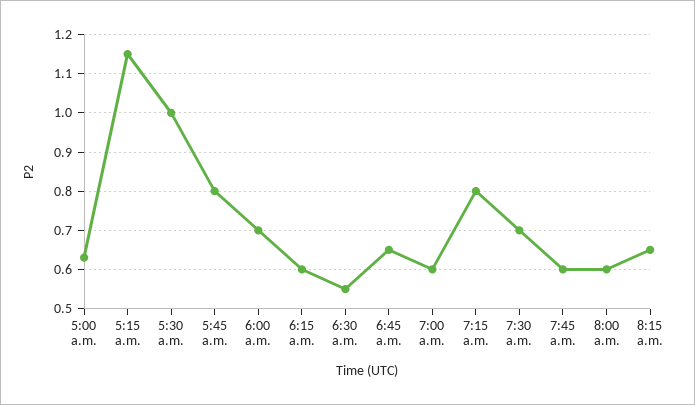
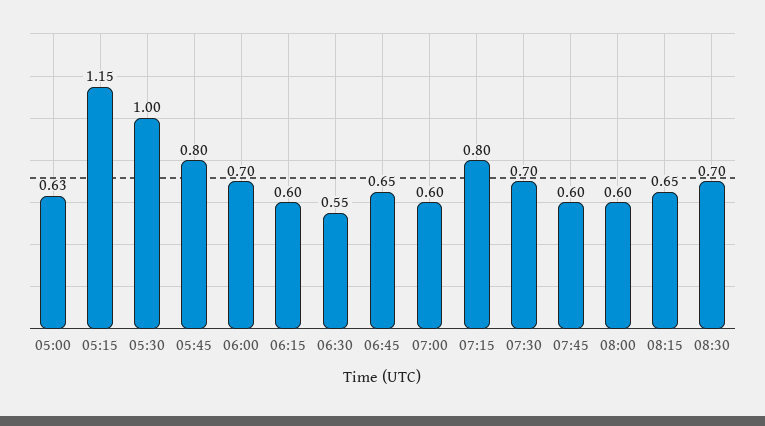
08:30: none -> 0.7

